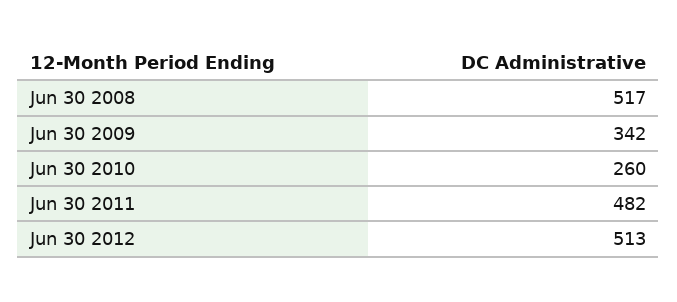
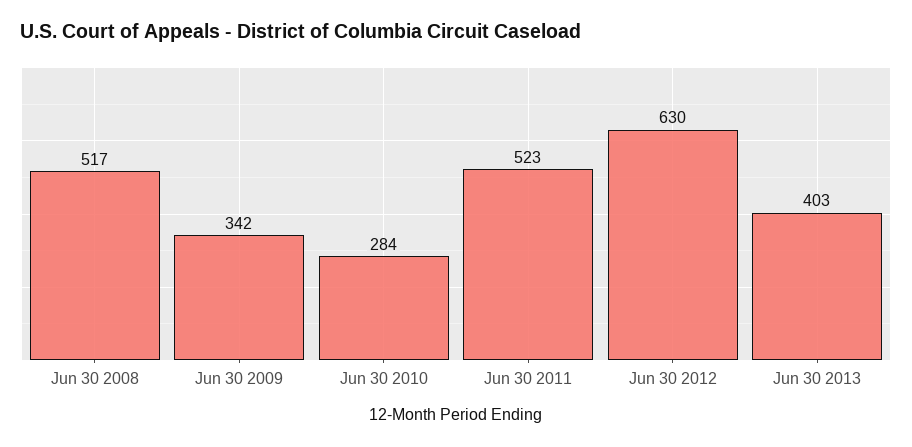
Jun 30 2010: 260 -> 284
Jun 30 2011: 482 -> 523
Jun 30 2012: 513 -> 630
Jun 30 2013: none -> 403

